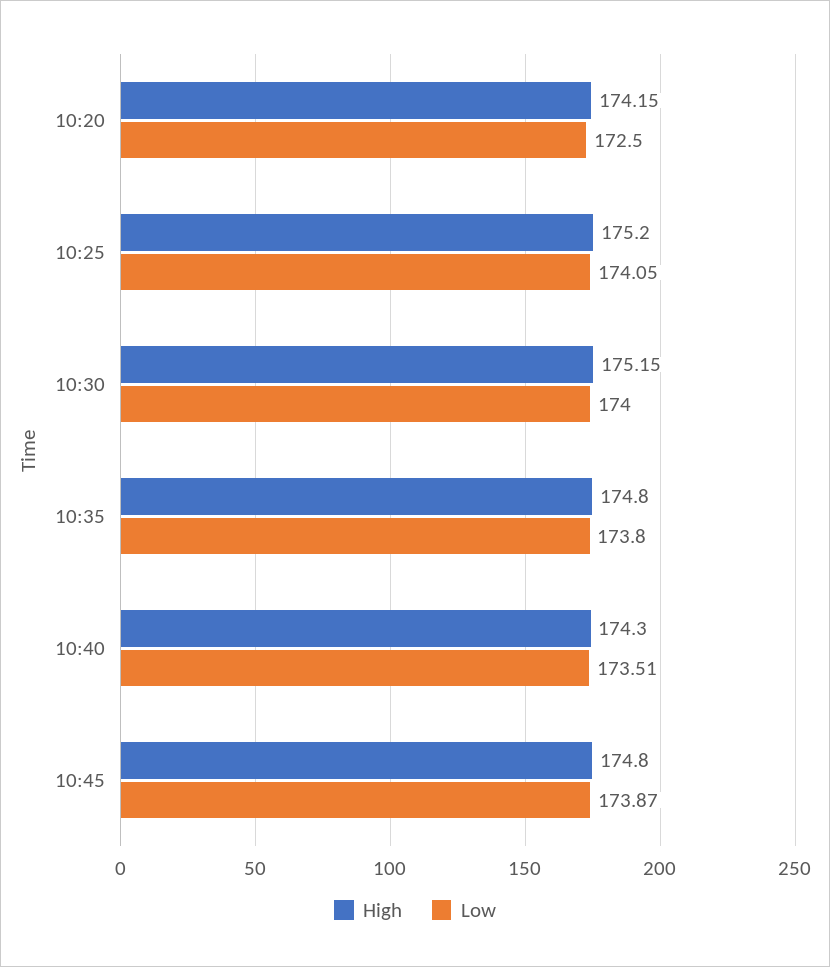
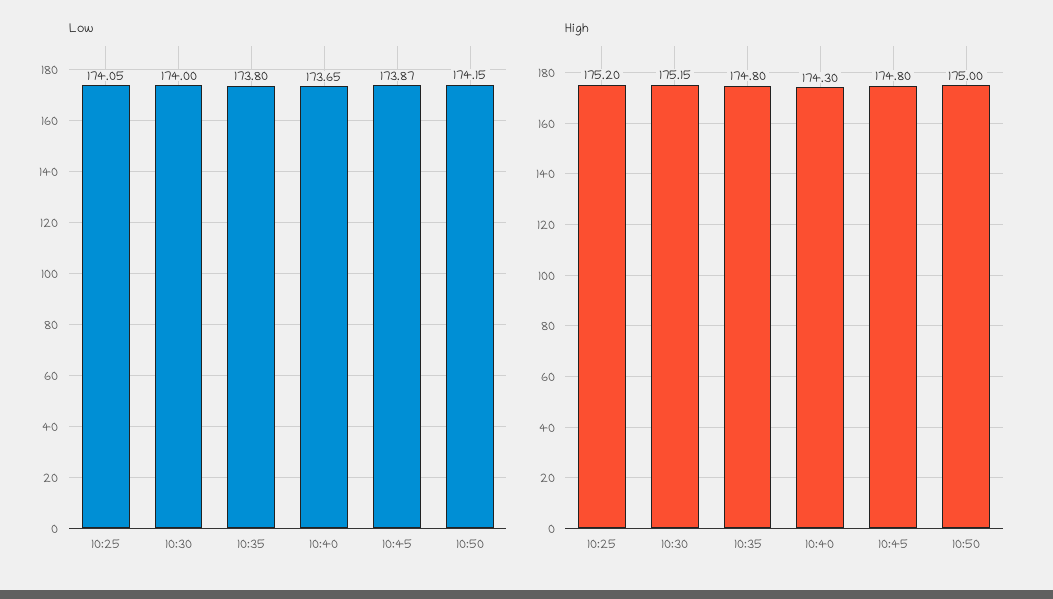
High, 10:20: 174.15 -> none
Low, 10:20: 172.5 -> none
Low, 10:40: 173.51 -> 173.65
Low, 10:50: none -> 174.15
High, 10:50: none -> 175

